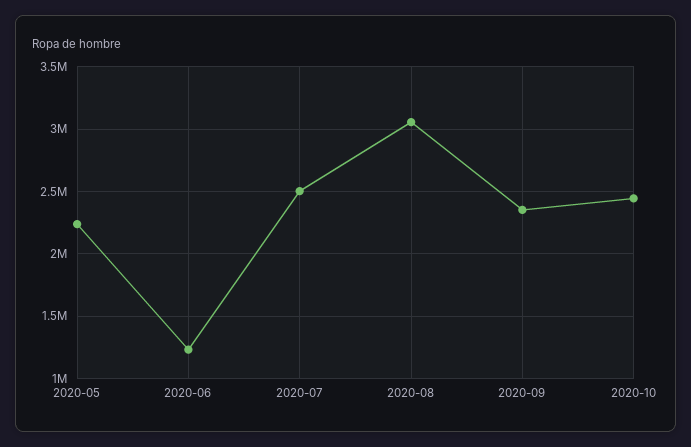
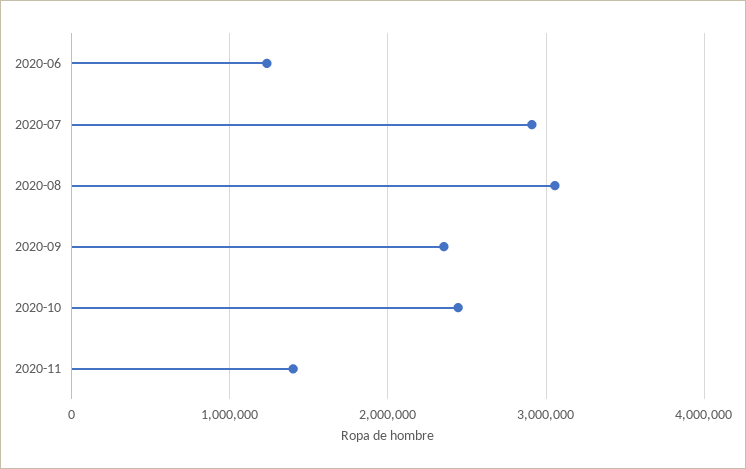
2020-05: 2250000 -> none
2020-07: 2500000 -> 2900000
2020-11: none -> 1400000

